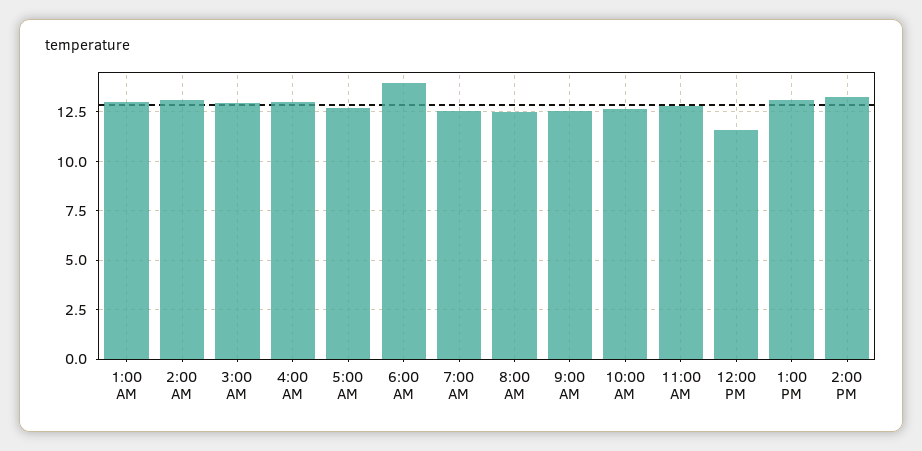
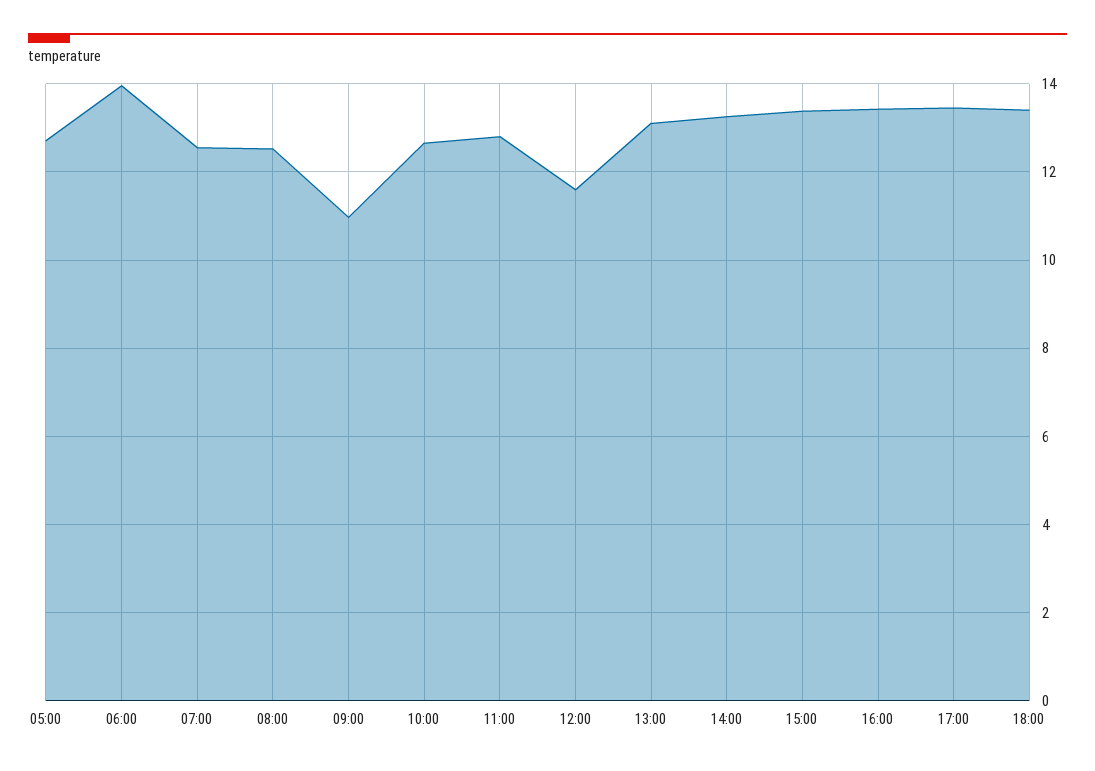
1:00 AM: 13 -> none
2:00 AM: 13 -> none
3:00 AM: 13 -> none
4:00 AM: 13 -> none
9:00 AM: 12.5 -> 11
15:00: none -> 13.4
16:00: none -> 13.4
17:00: none -> 13.4
18:00: none -> 13.4

